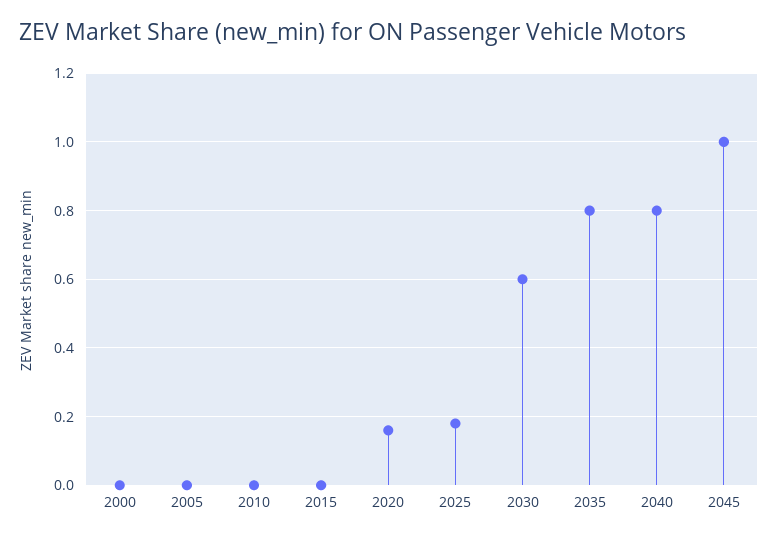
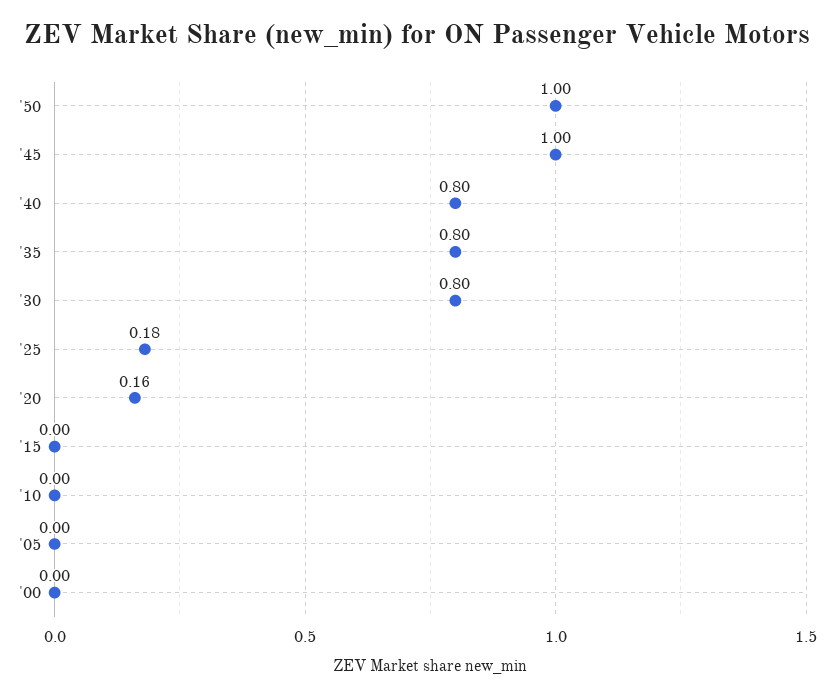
2030: 0.6 -> 0.8
'50: none -> 1

